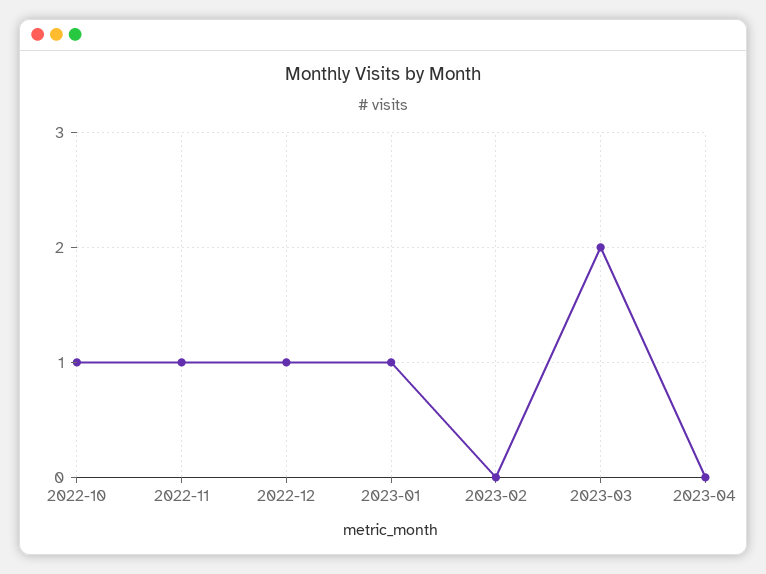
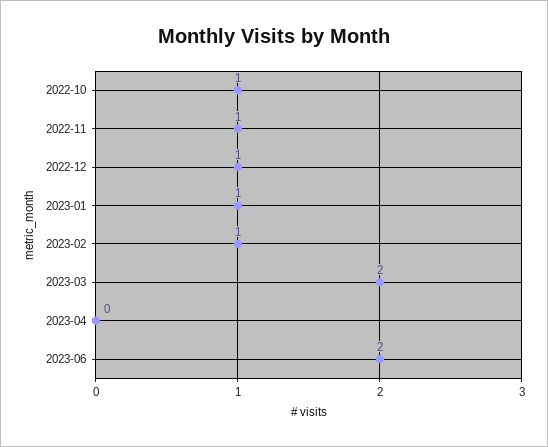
2023-02: 0 -> 1
2023-06: none -> 2

